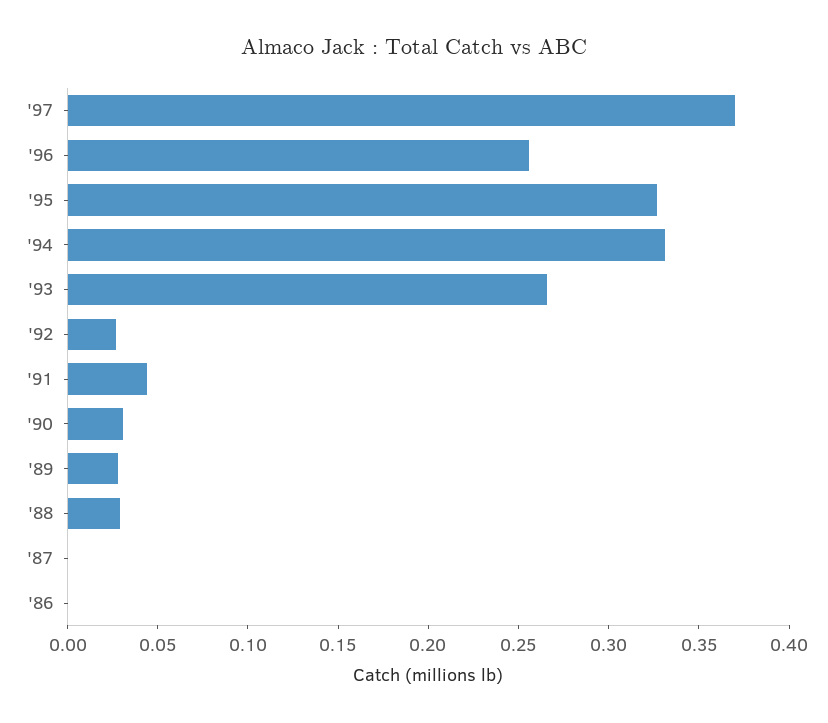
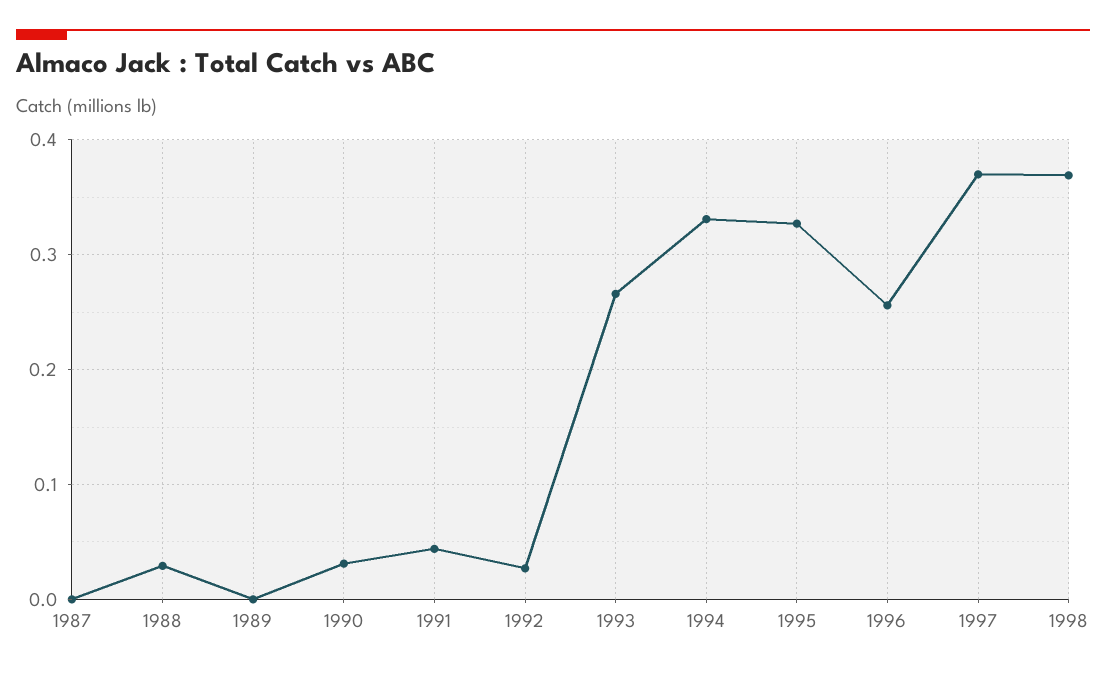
'89: 0.03 -> 0
'86: 0 -> none
1998: none -> 0.37

